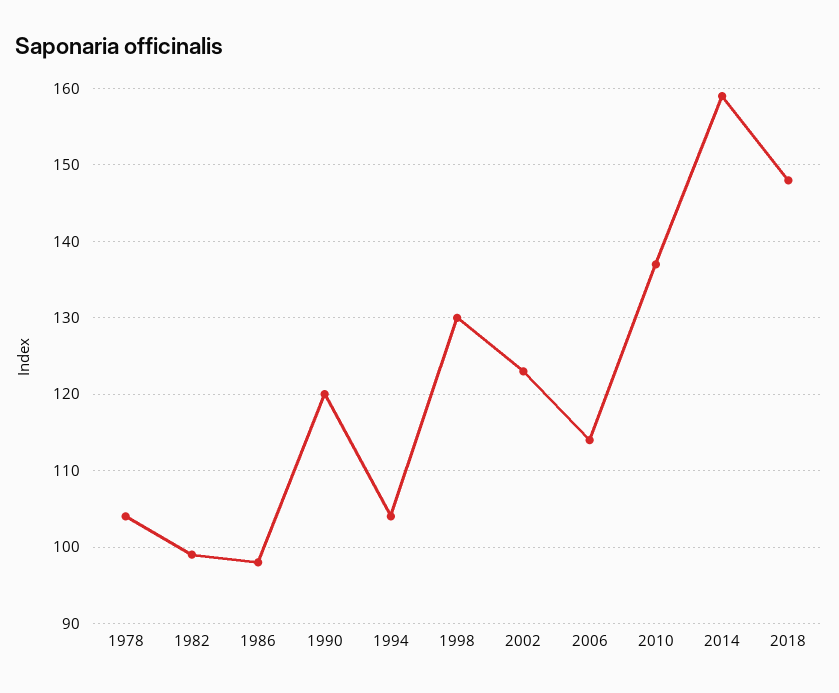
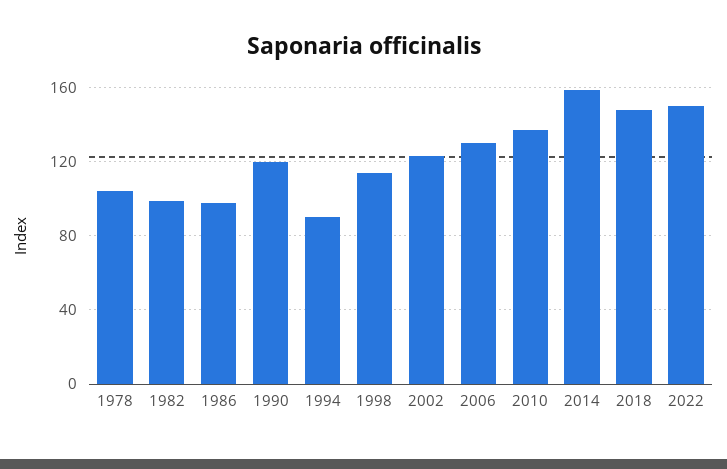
1994: 104 -> 90
1998: 130 -> 115
2006: 114 -> 130
2022: none -> 150

